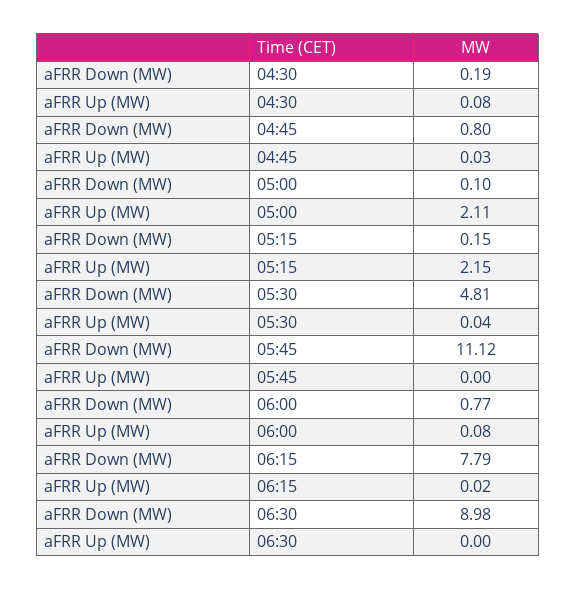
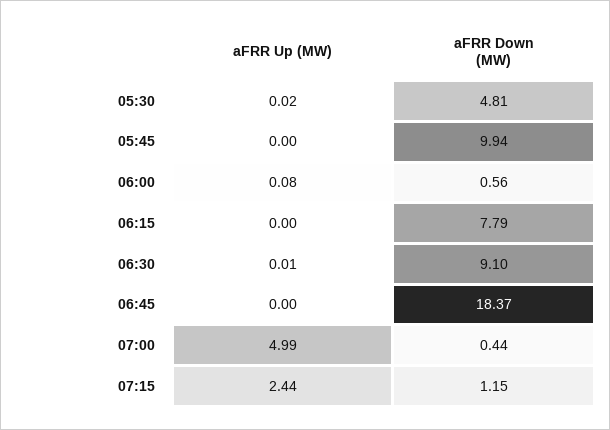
aFRR Down (MW), 04:30: 0.19 -> none
aFRR Up (MW), 04:30: 0.08 -> none
aFRR Down (MW), 04:45: 0.8 -> none
aFRR Up (MW), 04:45: 0.03 -> none
aFRR Down (MW), 05:00: 0.1 -> none
aFRR Up (MW), 05:00: 2.11 -> none
aFRR Down (MW), 05:15: 0.15 -> none
aFRR Up (MW), 05:15: 2.15 -> none
aFRR Up (MW), 05:30: 0.04 -> 0.02
aFRR Down (MW), 05:45: 11.12 -> 9.94
aFRR Down (MW), 06:00: 0.77 -> 0.56
aFRR Up (MW), 06:15: 0.02 -> 0
aFRR Down (MW), 06:30: 8.98 -> 9.1
aFRR Up (MW), 06:30: 0 -> 0.01
aFRR Up (MW), 06:45: none -> 0
aFRR Down (MW), 06:45: none -> 18.37
aFRR Up (MW), 07:00: none -> 4.99
aFRR Down (MW), 07:00: none -> 0.44
aFRR Up (MW), 07:15: none -> 2.44
aFRR Down (MW), 07:15: none -> 1.15

